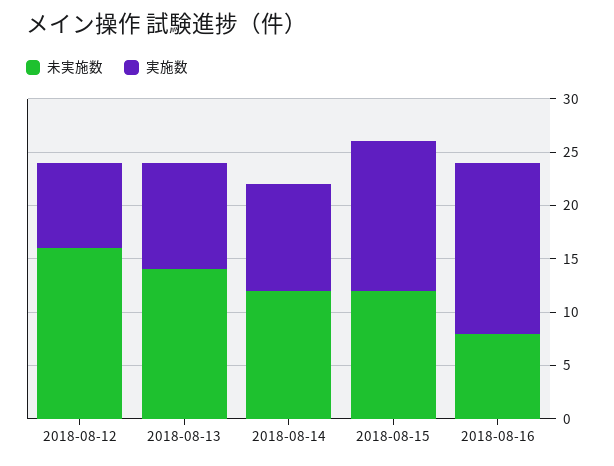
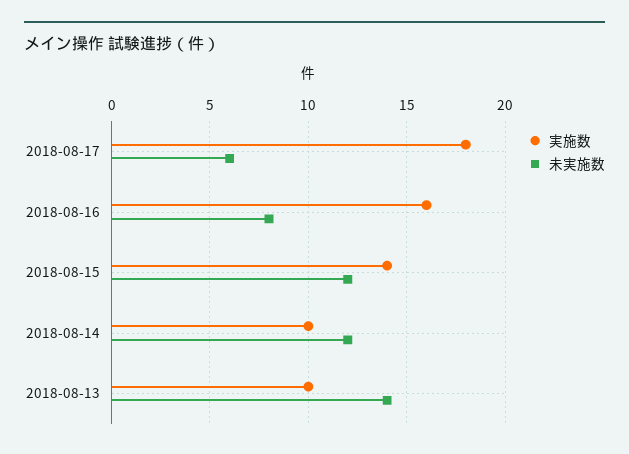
未実施数, 2018-08-12: 16 -> none
実施数, 2018-08-12: 8 -> none
実施数, 2018-08-17: none -> 18
未実施数, 2018-08-17: none -> 6

